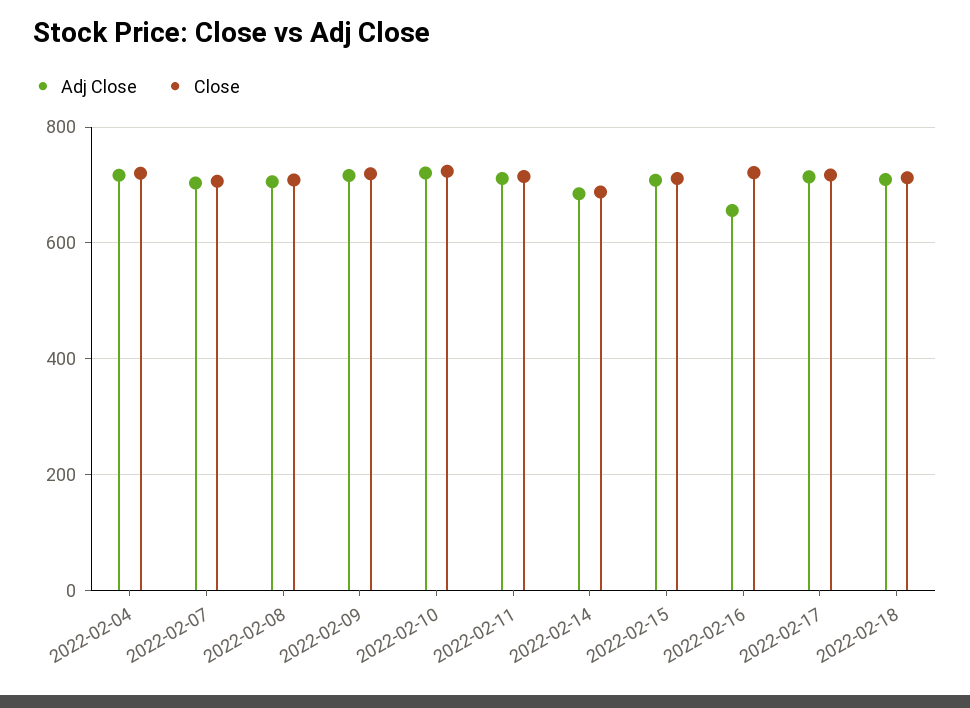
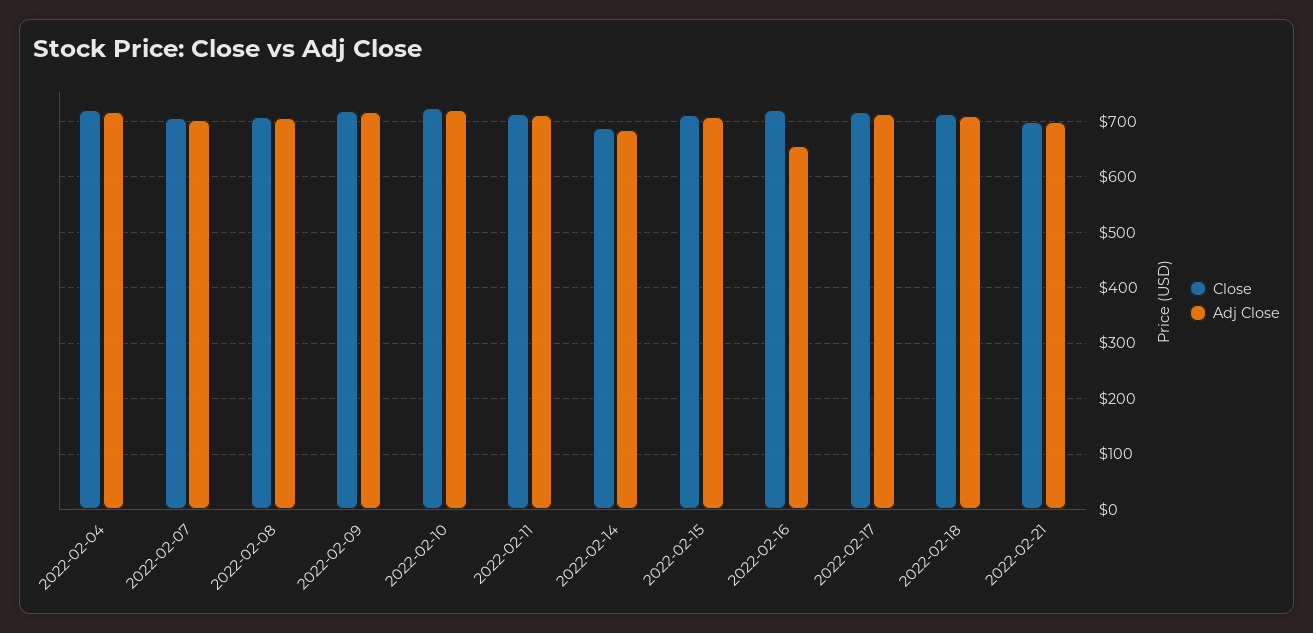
Close, 2022-02-21: none -> 700
Adj Close, 2022-02-21: none -> 700

